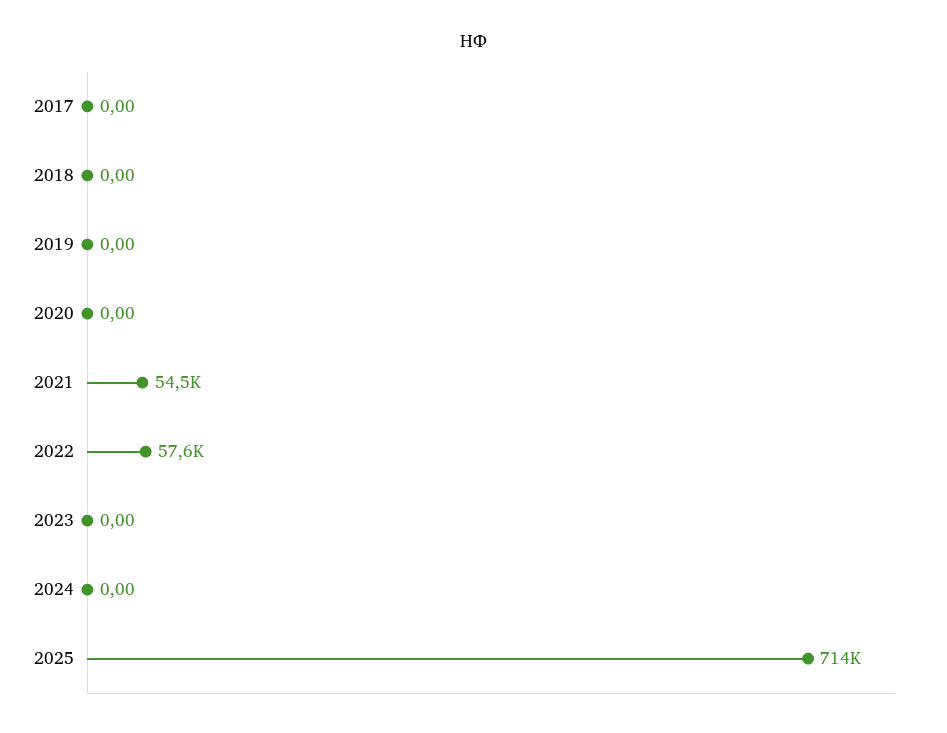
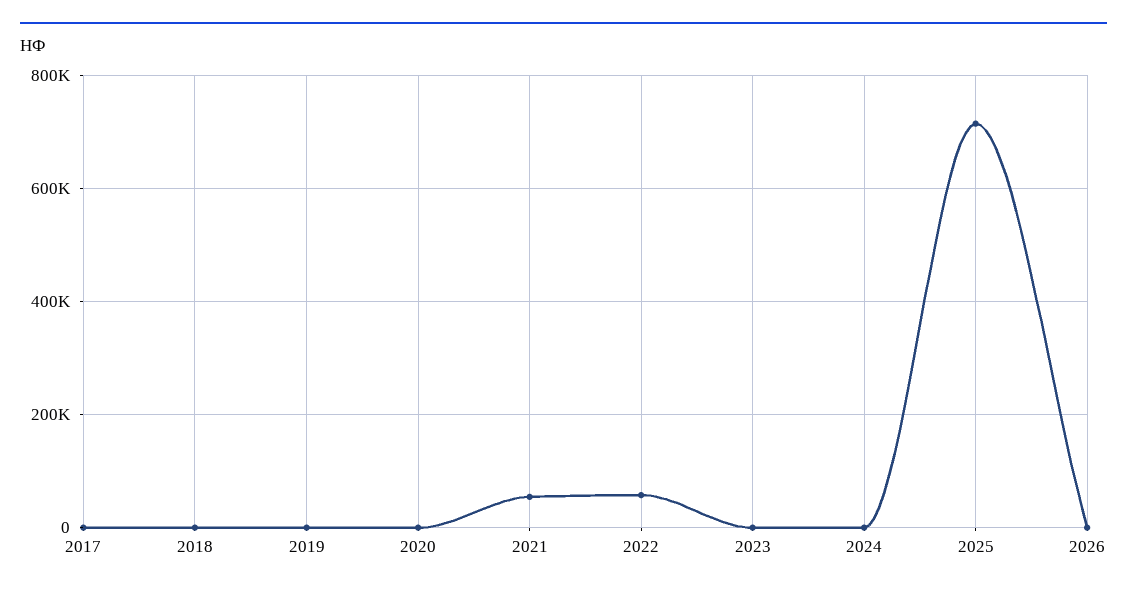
2026: none -> 0

